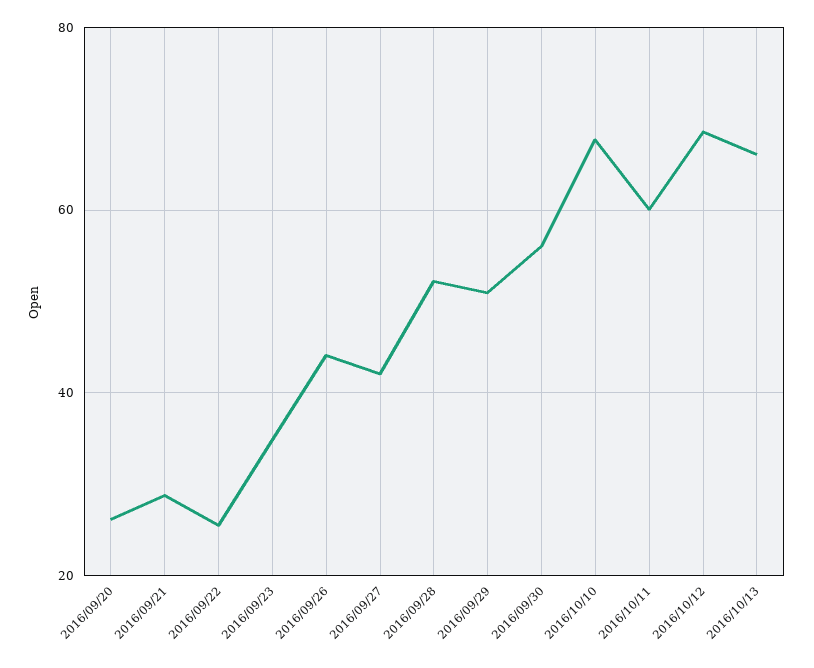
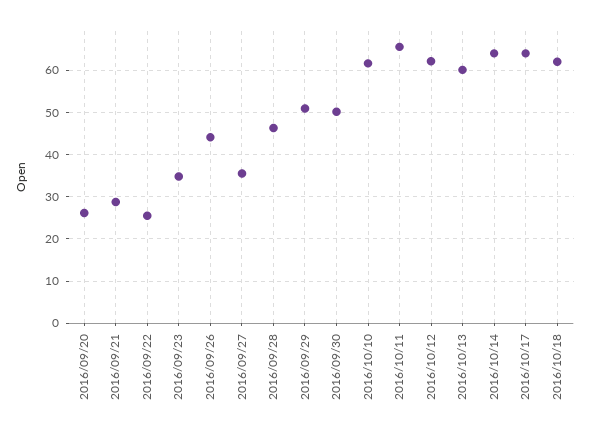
2016/09/27: 42 -> 36
2016/09/28: 52 -> 46
2016/09/30: 56 -> 50
2016/10/10: 68 -> 62
2016/10/11: 60 -> 66
2016/10/12: 68 -> 62
2016/10/13: 66 -> 60
2016/10/14: none -> 64
2016/10/17: none -> 64
2016/10/18: none -> 62

